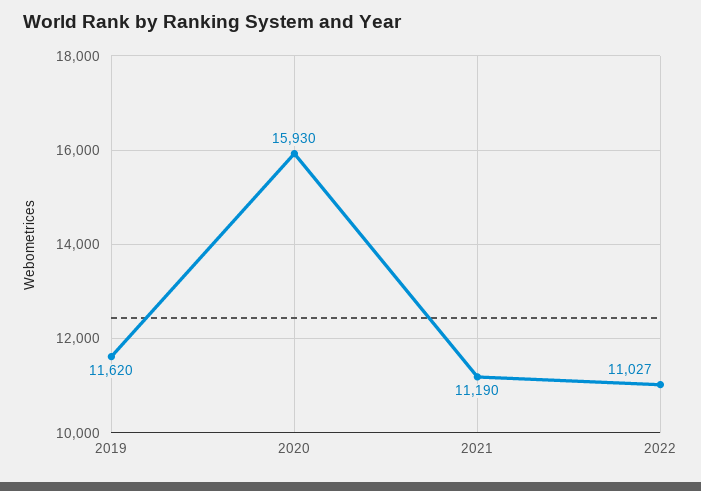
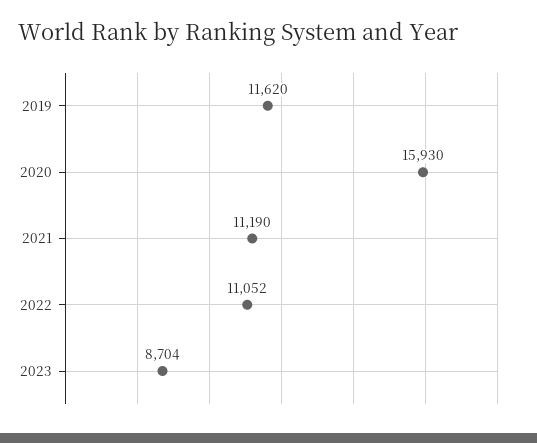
2022: 11027 -> 11052
2023: none -> 8704

